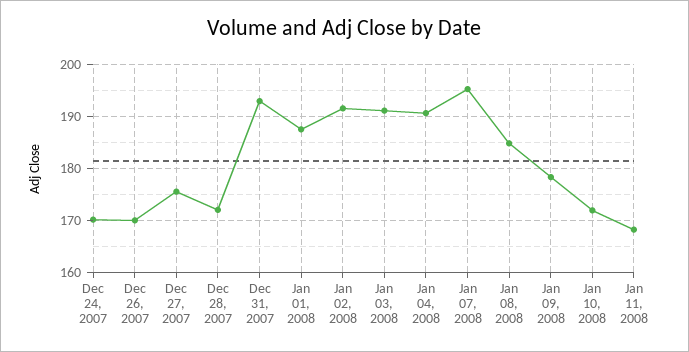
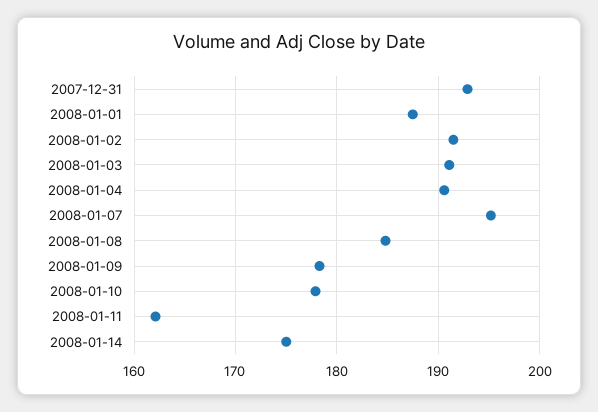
Dec 24, 2007: 170 -> none
Dec 26, 2007: 170 -> none
Dec 27, 2007: 176 -> none
Dec 28, 2007: 172 -> none
Jan 10, 2008: 172 -> 178
Jan 11, 2008: 168 -> 162
2008-01-14: none -> 175

